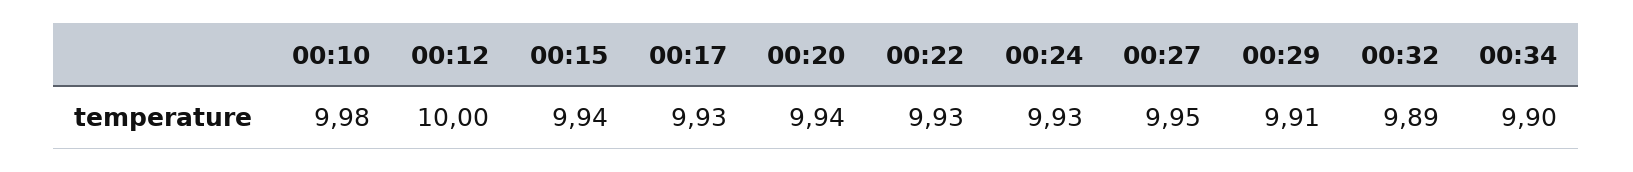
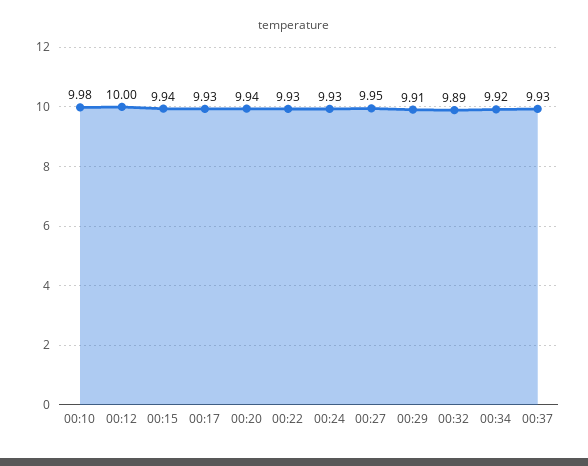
00:34: 9.9 -> 9.92
00:37: none -> 9.93

